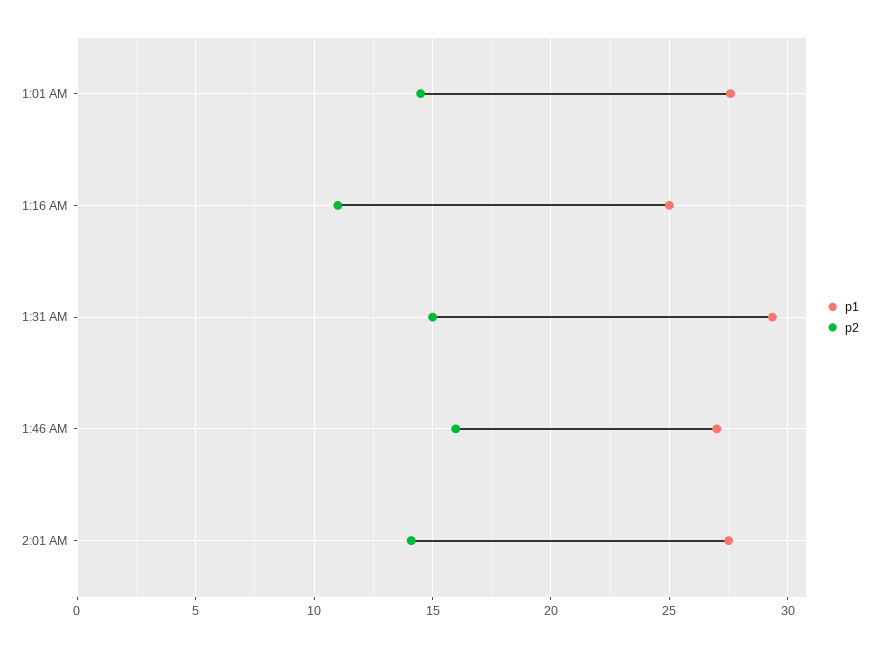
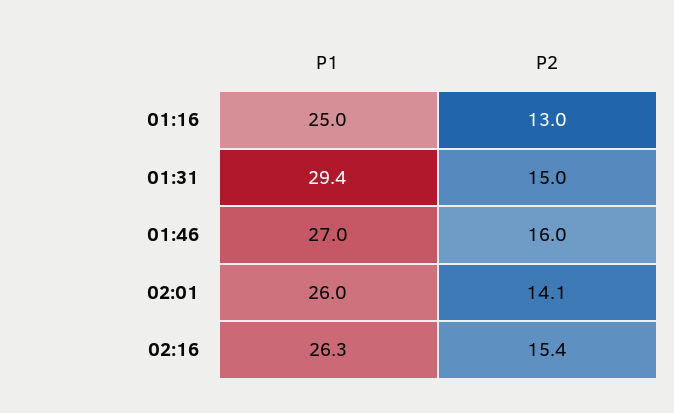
p1, 1:01 AM: 27.5 -> none
p2, 1:01 AM: 14.5 -> none
p2, 1:16 AM: 11 -> 13
p1, 2:01 AM: 27.5 -> 26
p1, 02:16: none -> 26.3
p2, 02:16: none -> 15.4

